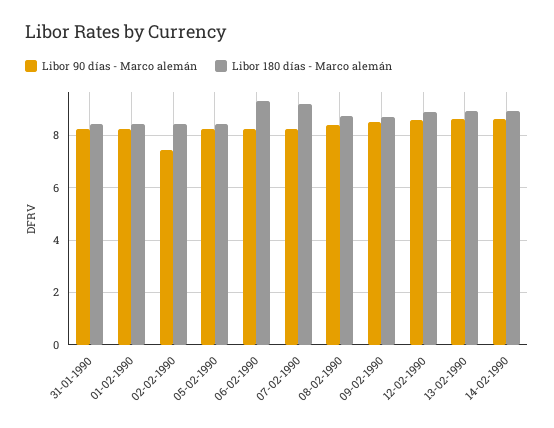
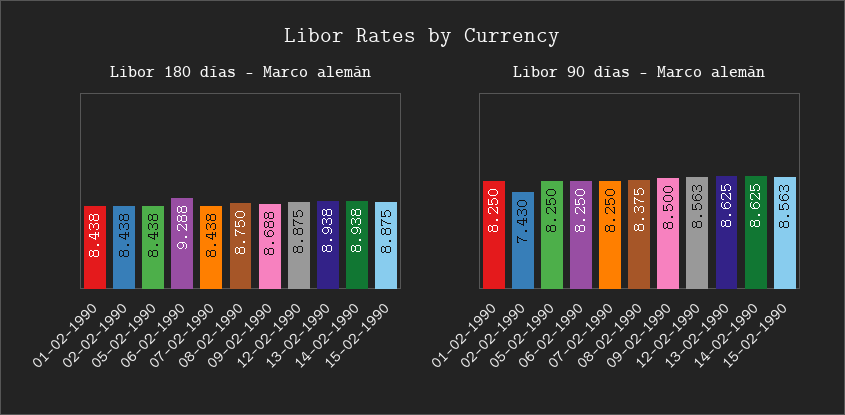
Libor 90 días - Marco alemán, 31-01-1990: 8.25 -> none
Libor 180 días - Marco alemán, 31-01-1990: 8.5 -> none
Libor 180 días - Marco alemán, 07-02-1990: 9.25 -> 8.438
Libor 180 días - Marco alemán, 15-02-1990: none -> 8.875
Libor 90 días - Marco alemán, 15-02-1990: none -> 8.563

